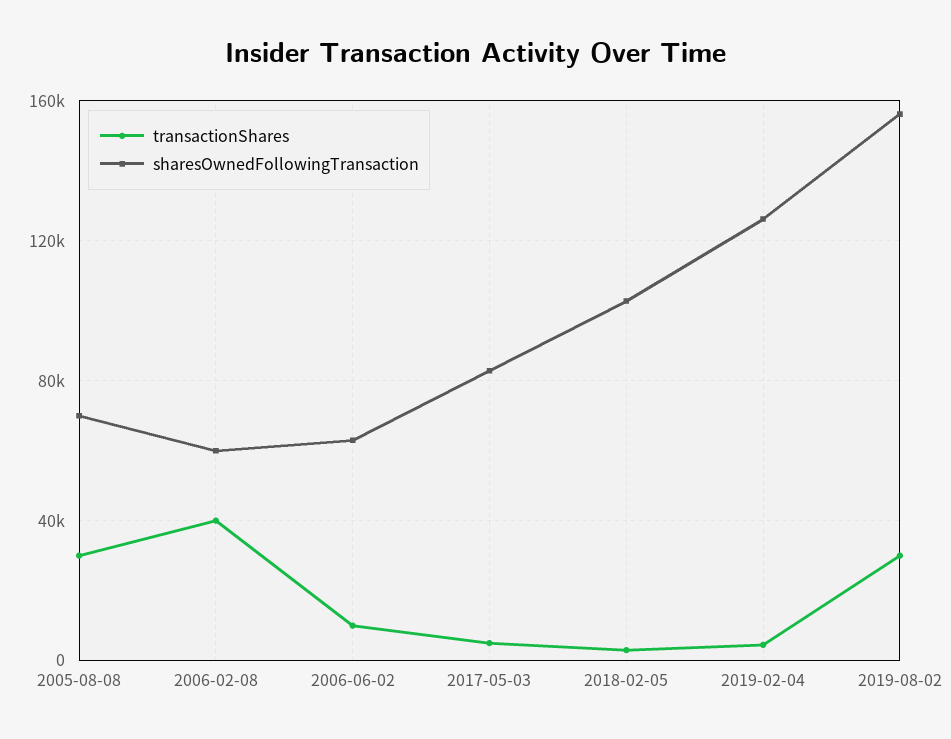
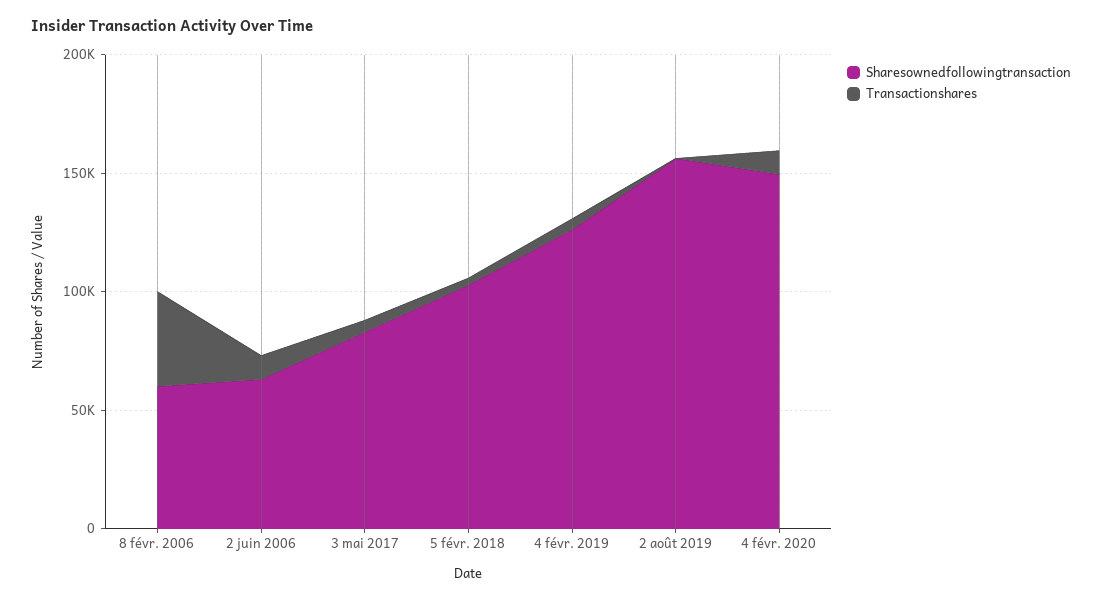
transactionShares, 2005-08-08: 30000 -> none
sharesOwnedFollowingTransaction, 2005-08-08: 70000 -> none
transactionShares, 2019-08-02: 30000 -> 0
sharesOwnedFollowingTransaction, 4 févr. 2020: none -> 150000
transactionShares, 4 févr. 2020: none -> 10000

